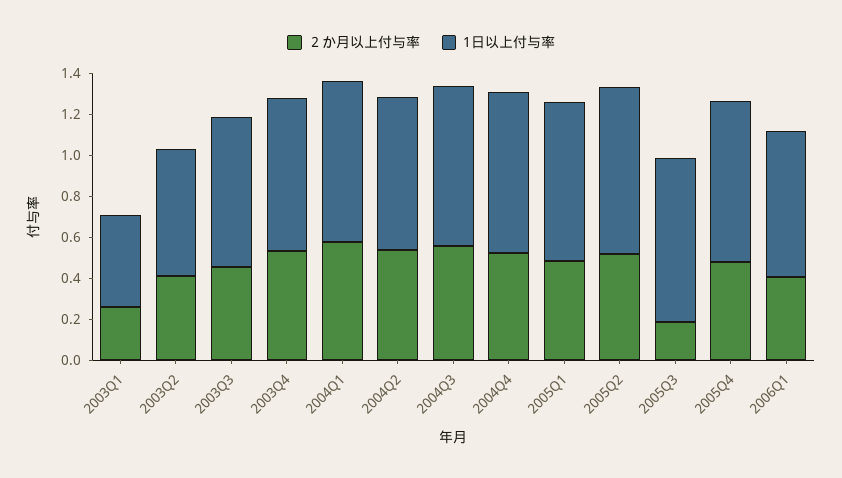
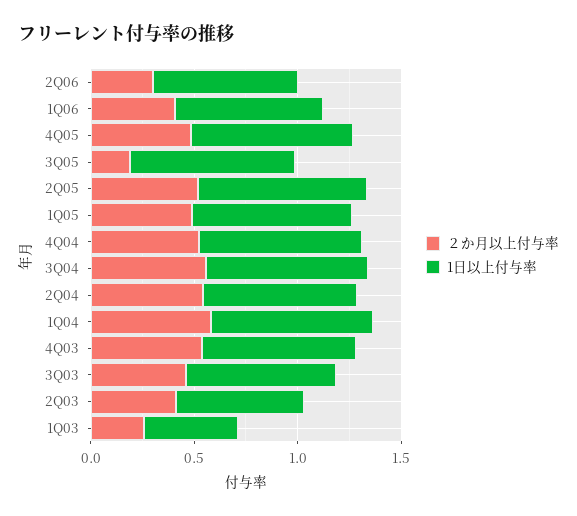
２か月以上付与率, 2Q06: none -> 0.3
1日以上付与率, 2Q06: none -> 0.7

